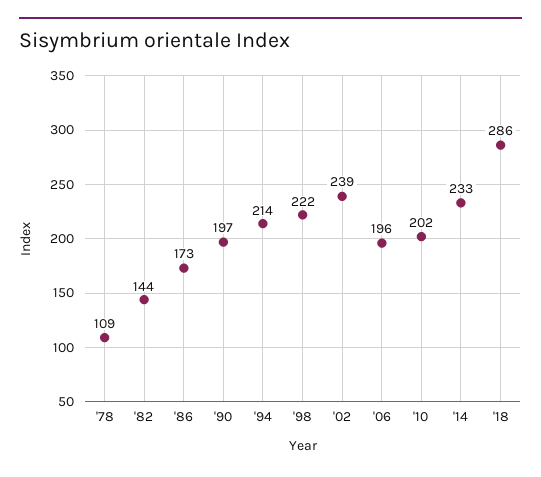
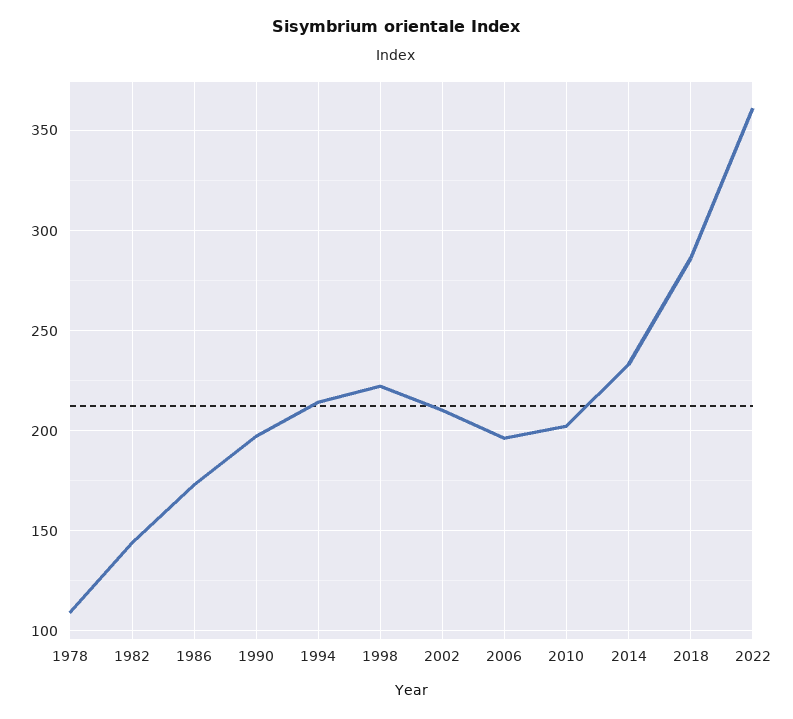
'02: 239 -> 210
2022: none -> 360

